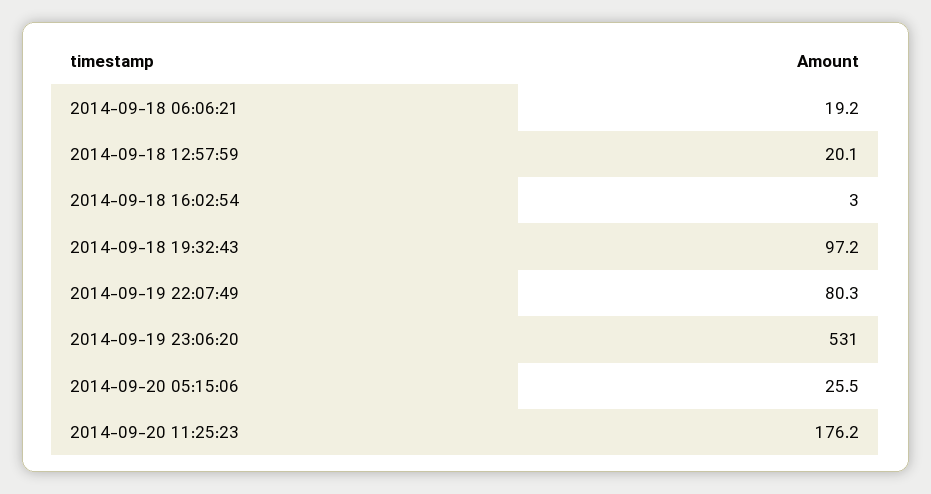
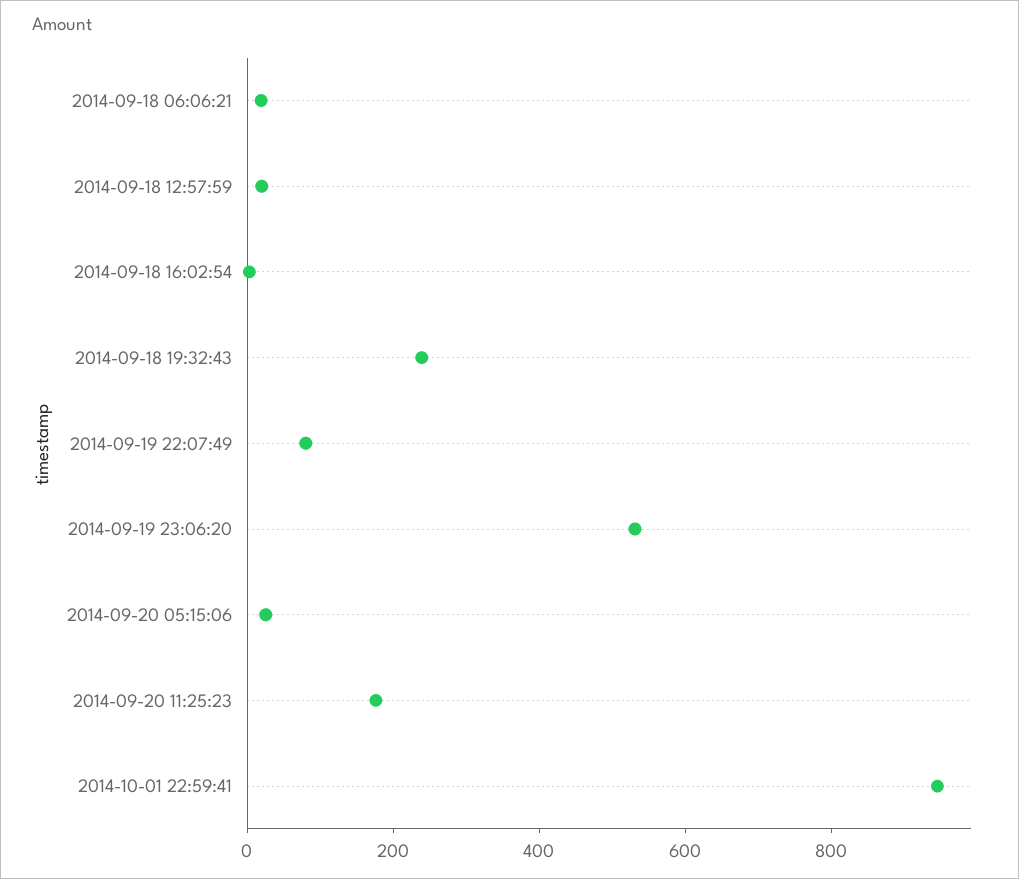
2014-09-18 19:32:43: 97.2 -> 250
2014-10-01 22:59:41: none -> 950

